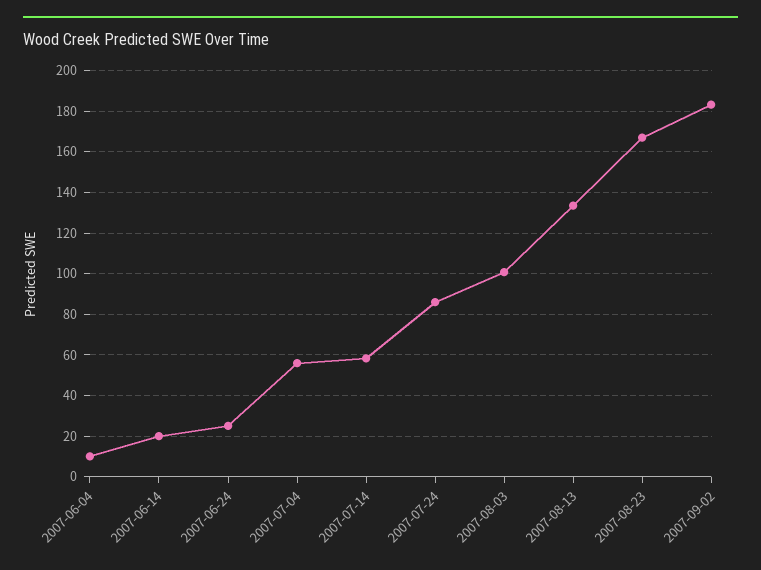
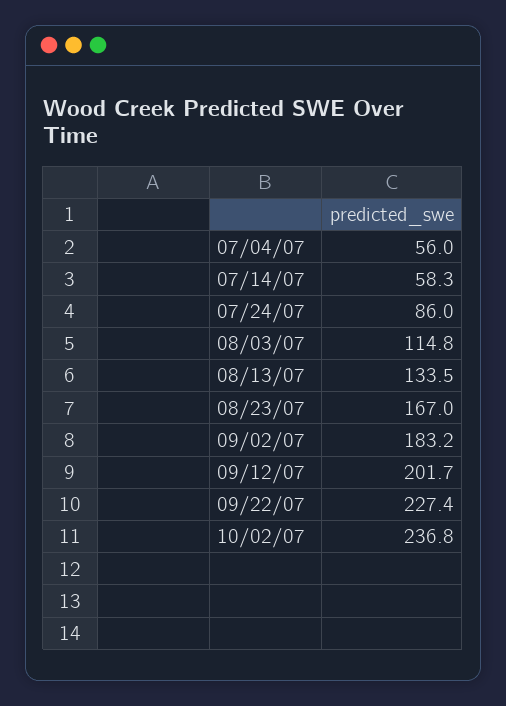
2007-06-04: 10 -> none
2007-06-14: 20 -> none
2007-06-24: 25 -> none
2007-08-03: 100 -> 114.8
09/12/07: none -> 201.7
09/22/07: none -> 227.4
10/02/07: none -> 236.8

